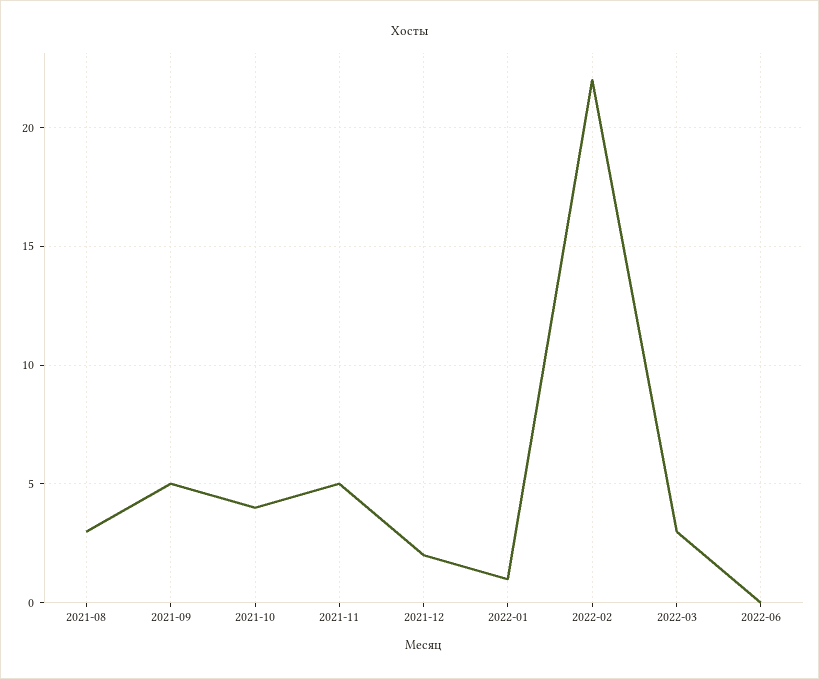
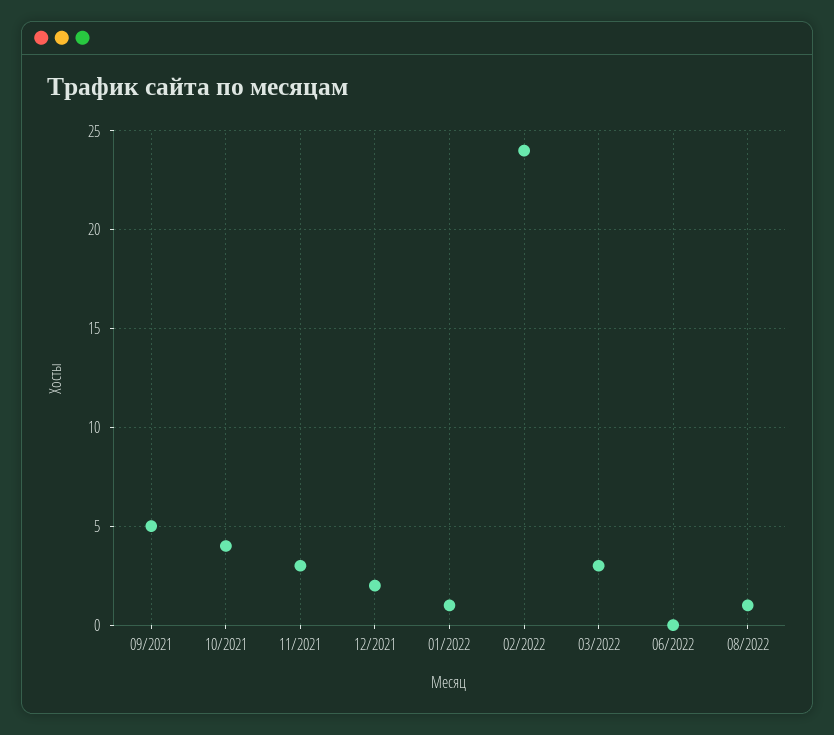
2021-08: 3 -> none
2021-11: 5 -> 3
2022-02: 22 -> 24
08/2022: none -> 1

